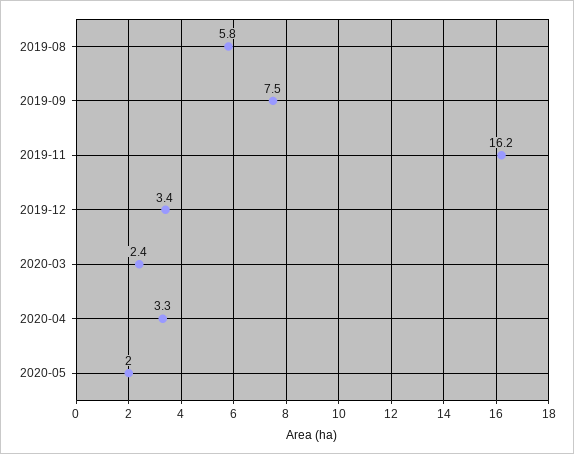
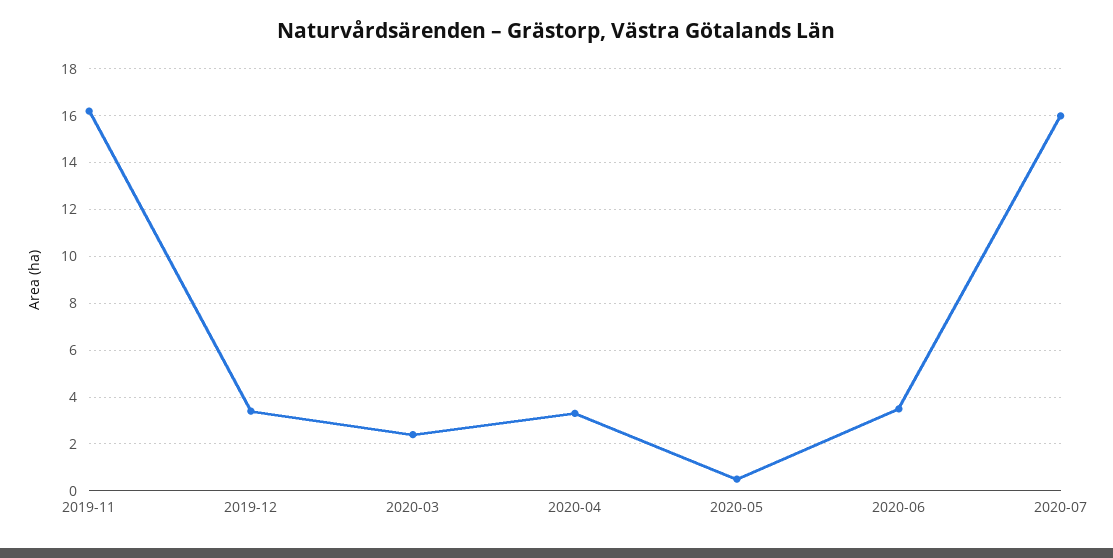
2019-08: 5.8 -> none
2019-09: 7.5 -> none
2020-05: 2 -> 0.5
2020-06: none -> 3.5
2020-07: none -> 16

